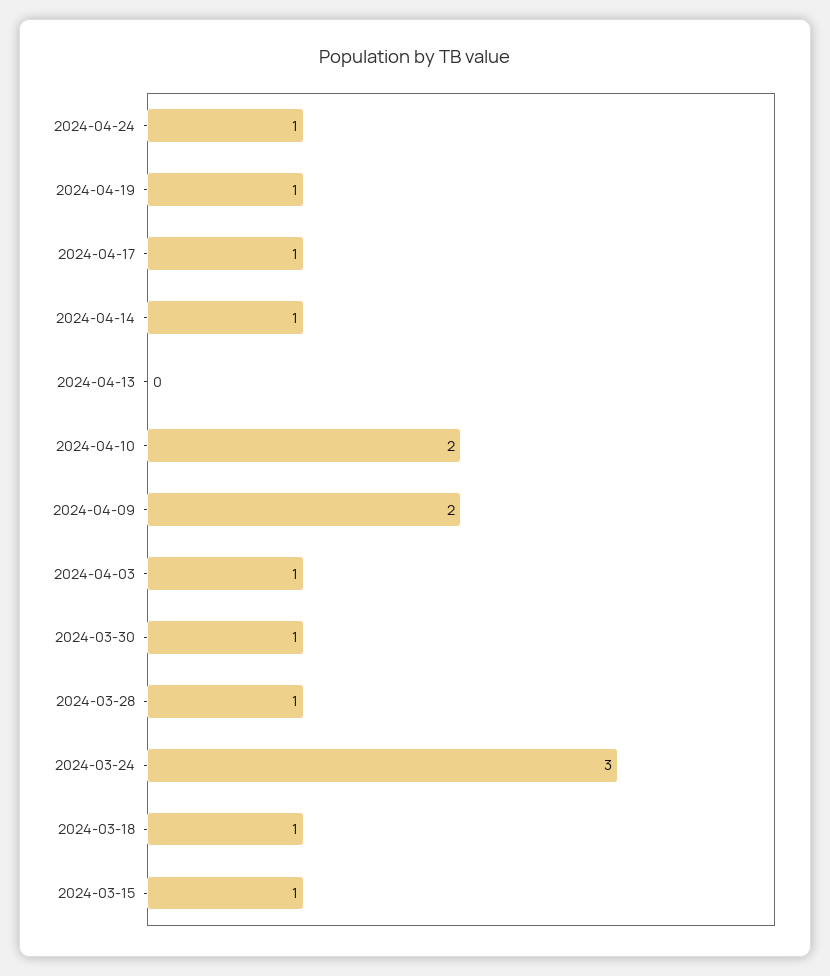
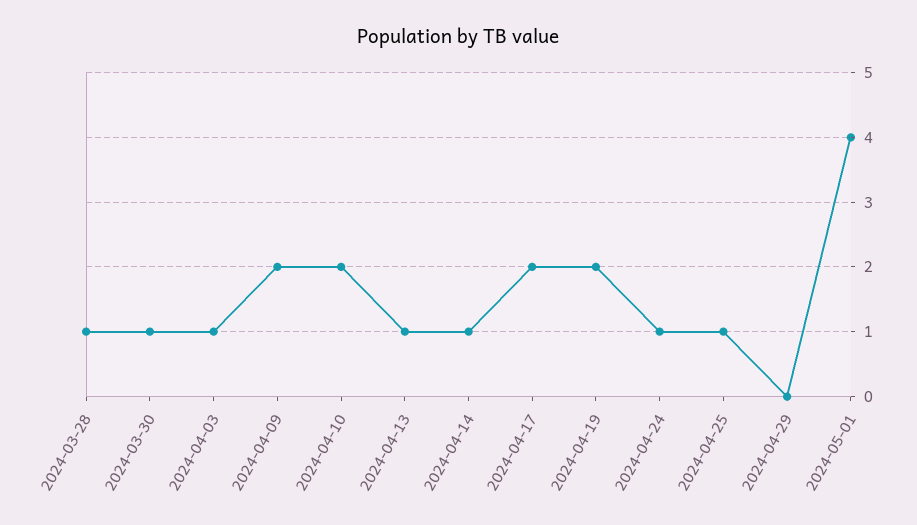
2024-04-19: 1 -> 2
2024-04-17: 1 -> 2
2024-04-13: 0 -> 1
2024-03-24: 3 -> none
2024-03-18: 1 -> none
2024-03-15: 1 -> none
2024-04-25: none -> 1
2024-04-29: none -> 0
2024-05-01: none -> 4

